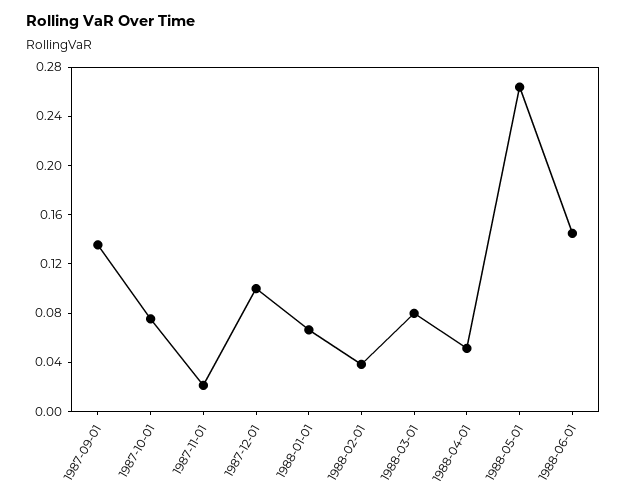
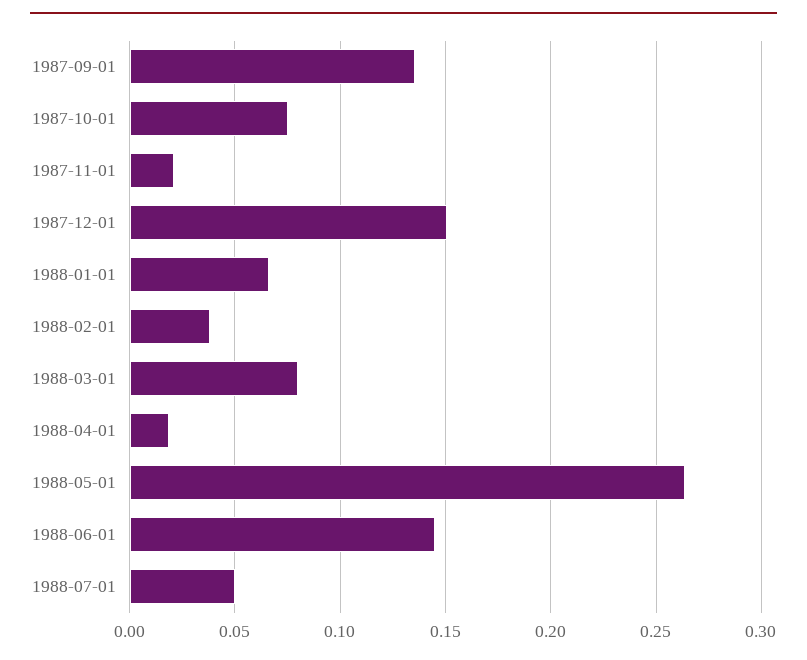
1987-12-01: 0.1 -> 0.15
1988-04-01: 0.05 -> 0.02
1988-07-01: none -> 0.05

